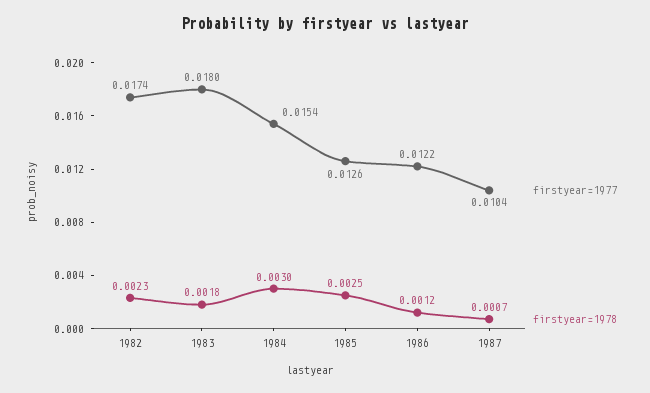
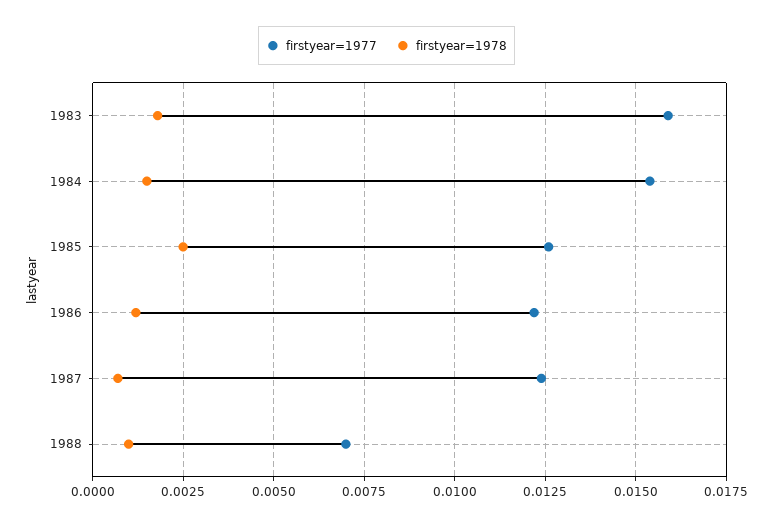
firstyear=1977, 1982: 0.0174 -> none
firstyear=1978, 1982: 0.0023 -> none
firstyear=1977, 1983: 0.018 -> 0.016
firstyear=1978, 1984: 0.003 -> 0.0015
firstyear=1977, 1987: 0.0104 -> 0.0125
firstyear=1977, 1988: none -> 0.007
firstyear=1978, 1988: none -> 0.001

